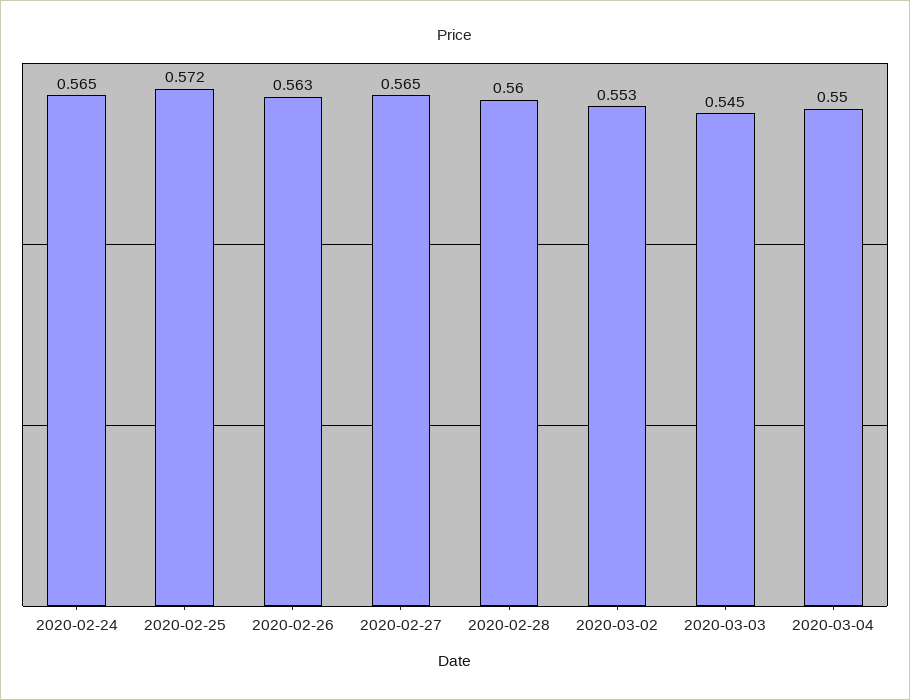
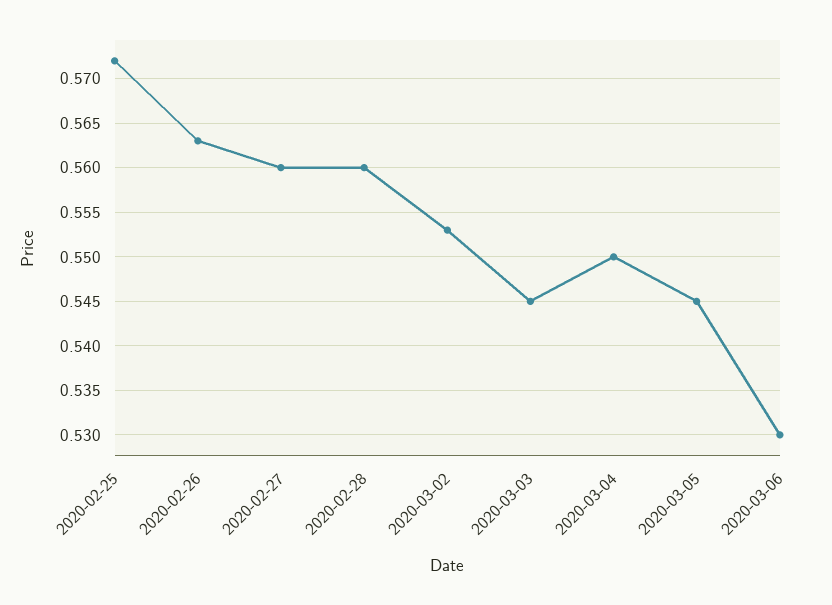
2020-02-24: 0.565 -> none
2020-02-27: 0.565 -> 0.56
2020-03-05: none -> 0.545
2020-03-06: none -> 0.53

